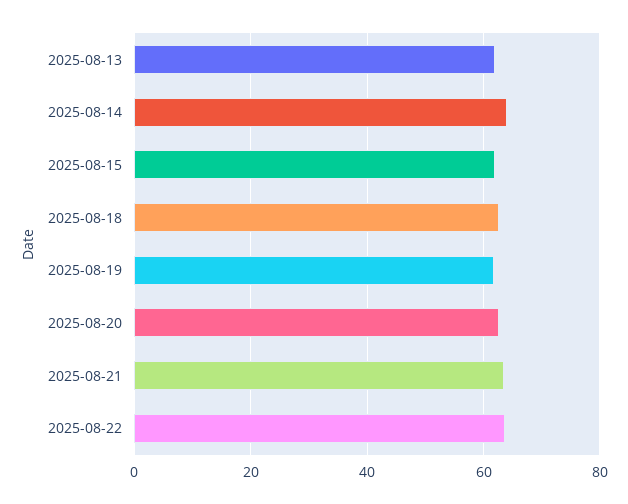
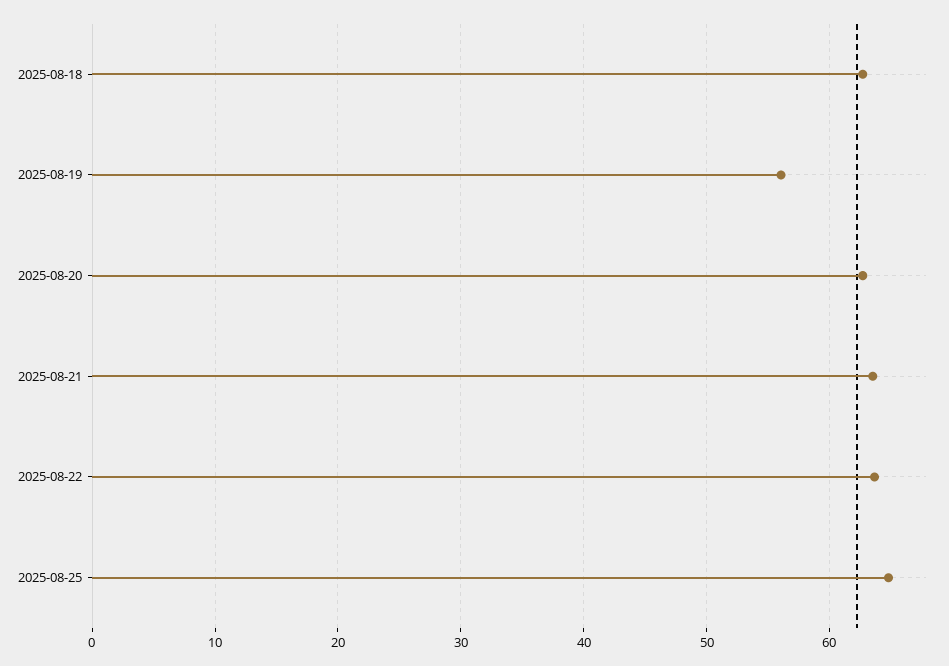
2025-08-13: 62 -> none
2025-08-14: 64 -> none
2025-08-15: 62 -> none
2025-08-19: 62 -> 56
2025-08-25: none -> 65

